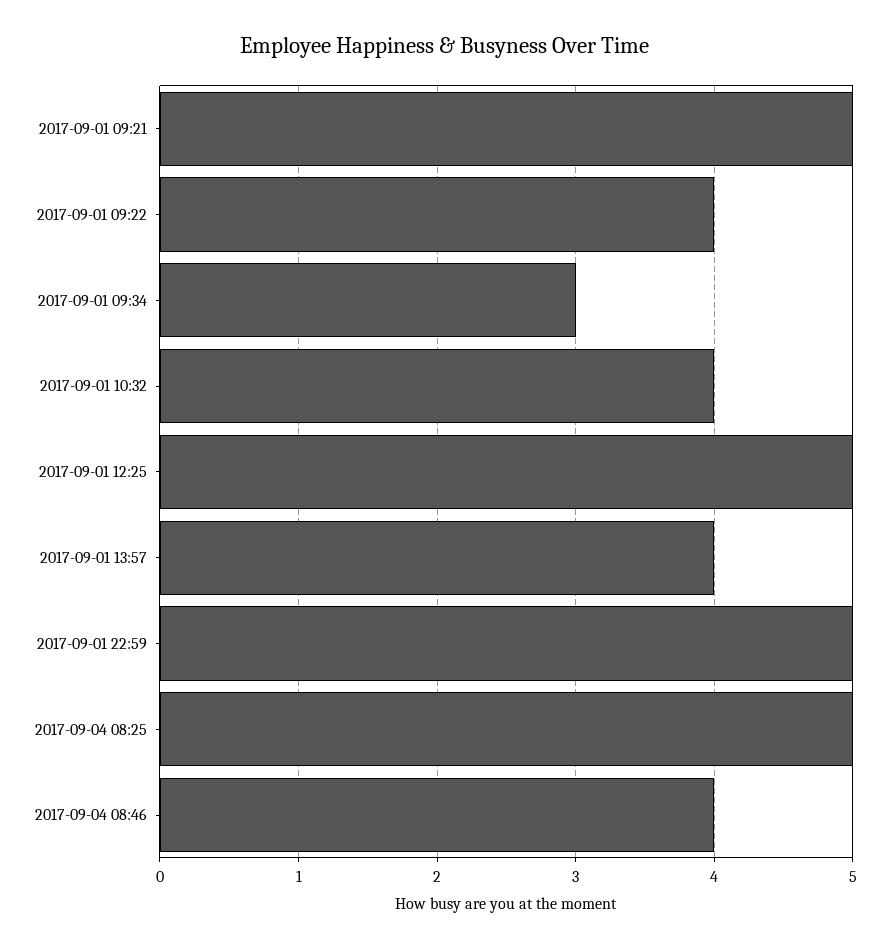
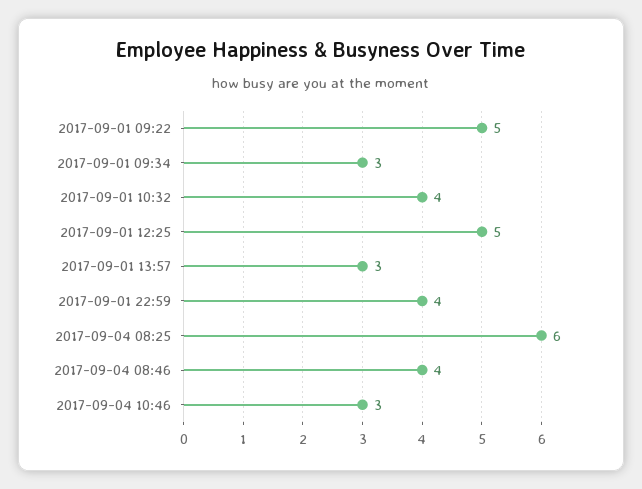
2017-09-01 09:21: 5 -> none
2017-09-01 09:22: 4 -> 5
2017-09-01 13:57: 4 -> 3
2017-09-01 22:59: 5 -> 4
2017-09-04 08:25: 5 -> 6
2017-09-04 10:46: none -> 3

